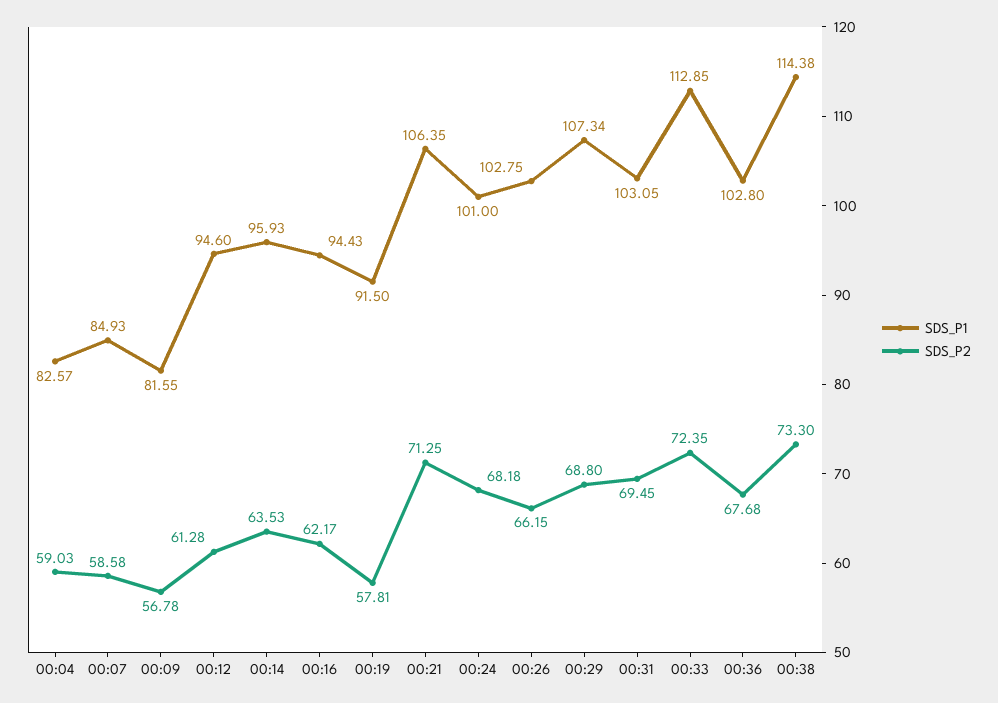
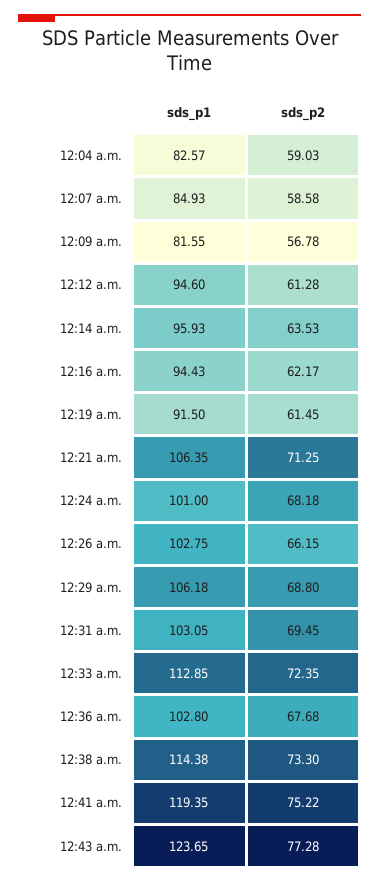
SDS_P2, 00:19: 57.81 -> 61.45
SDS_P1, 00:29: 107.34 -> 106.18
SDS_P1, 12:41 a.m.: none -> 119.35
SDS_P2, 12:41 a.m.: none -> 75.22
SDS_P1, 12:43 a.m.: none -> 123.65
SDS_P2, 12:43 a.m.: none -> 77.28

